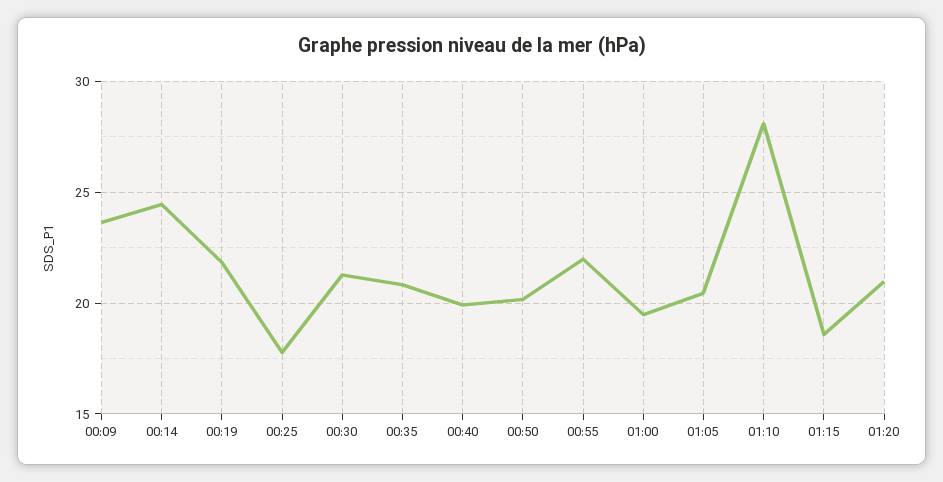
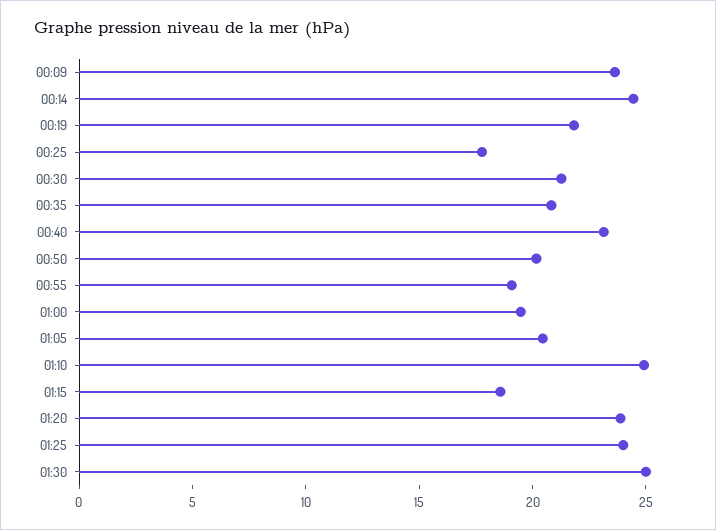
00:40: 20 -> 23
00:55: 22 -> 19
01:10: 28 -> 25
01:20: 21 -> 24
01:25: none -> 24
01:30: none -> 25

